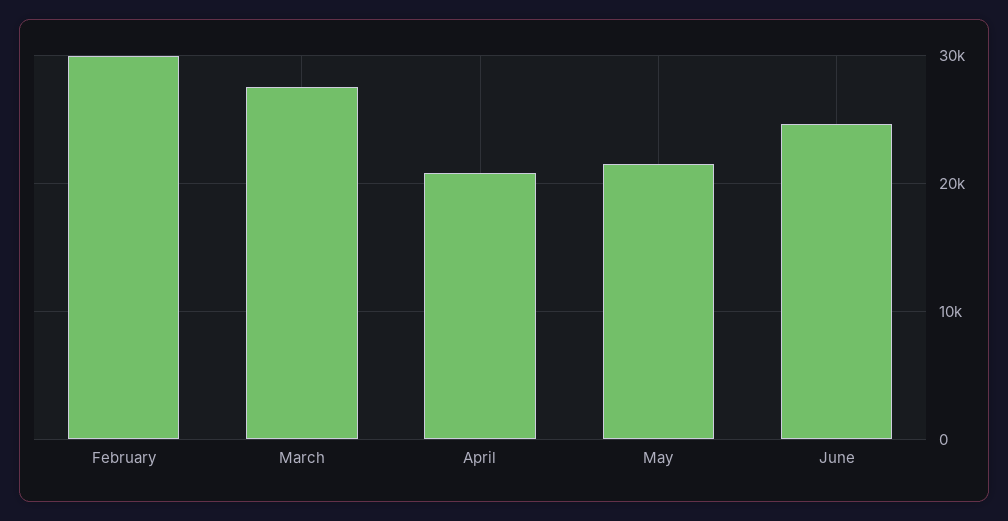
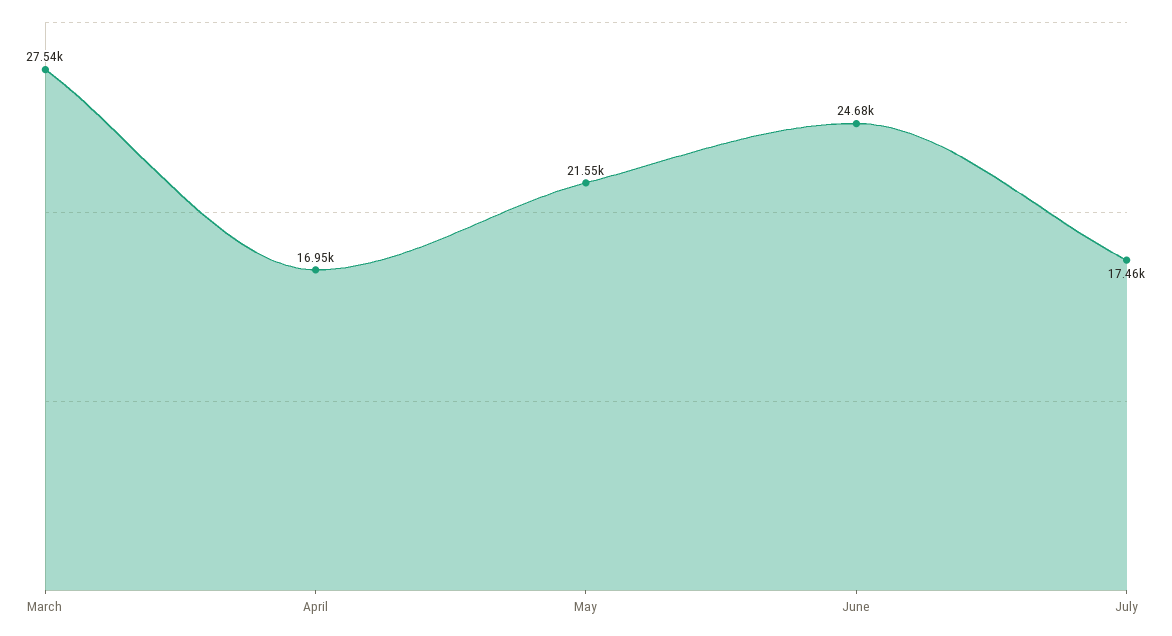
February: 30000 -> none
April: 21000 -> 16950
July: none -> 17460

